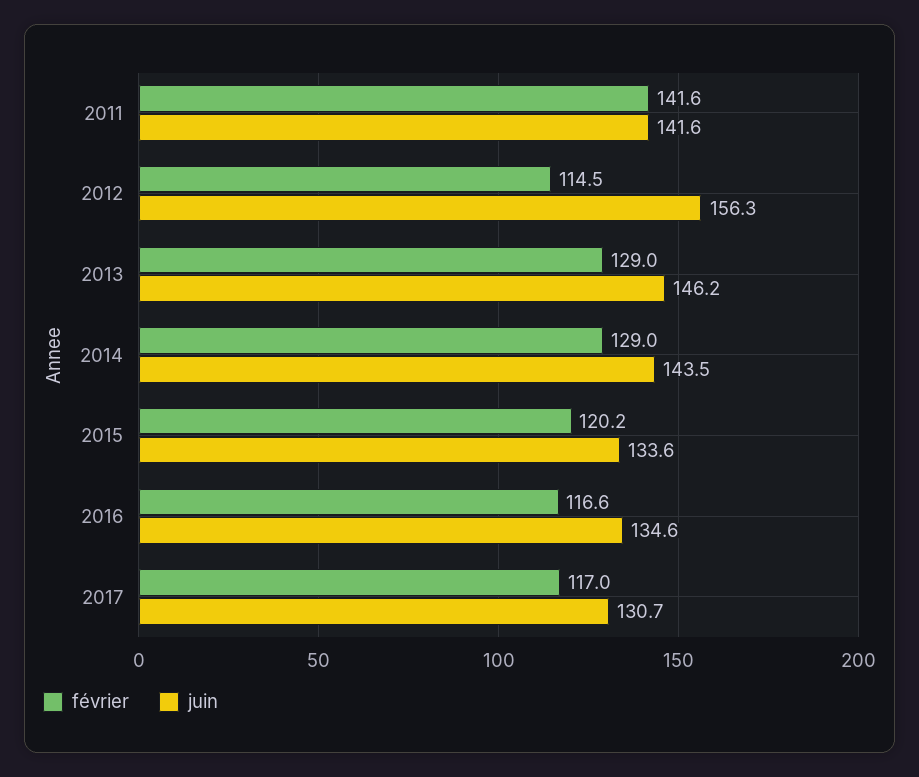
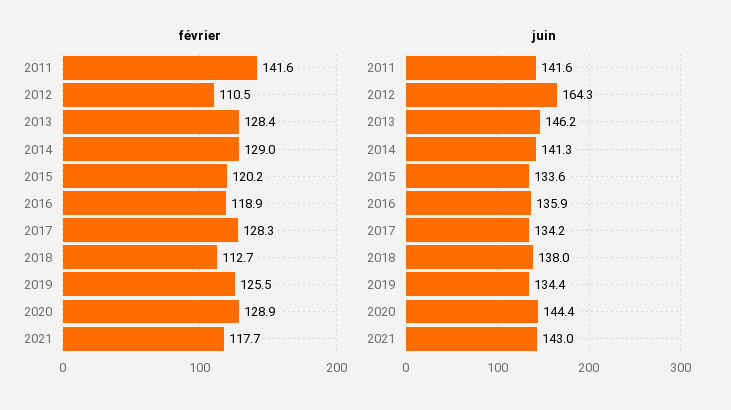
février, 2012: 114.5 -> 110.5
juin, 2012: 156.3 -> 164.3
février, 2013: 129 -> 128.4
juin, 2014: 143.5 -> 141.3
février, 2016: 116.6 -> 118.9
juin, 2016: 134.6 -> 135.9
février, 2017: 117 -> 128.3
juin, 2017: 130.7 -> 134.2
février, 2018: none -> 112.7
février, 2019: none -> 125.5
février, 2020: none -> 128.9
février, 2021: none -> 117.7
juin, 2018: none -> 138
juin, 2019: none -> 134.4
juin, 2020: none -> 144.4
juin, 2021: none -> 143

